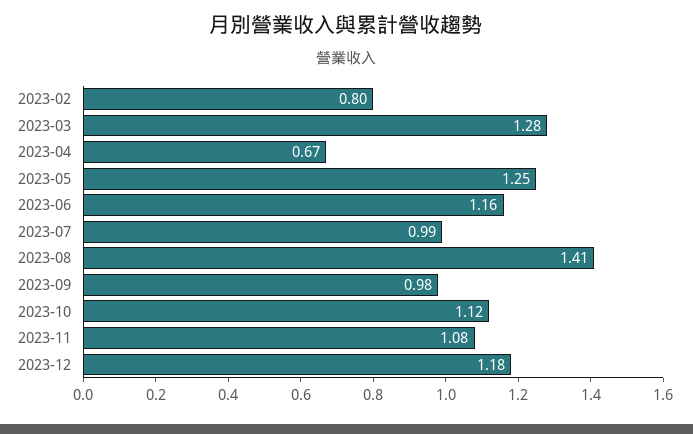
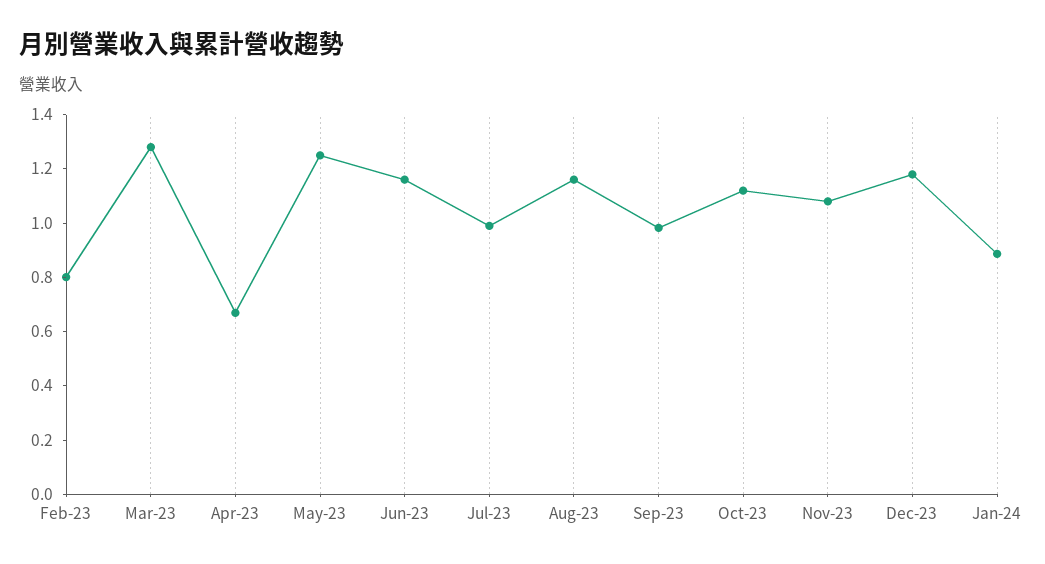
2023-08: 1.41 -> 1.15
Jan-24: none -> 0.9

